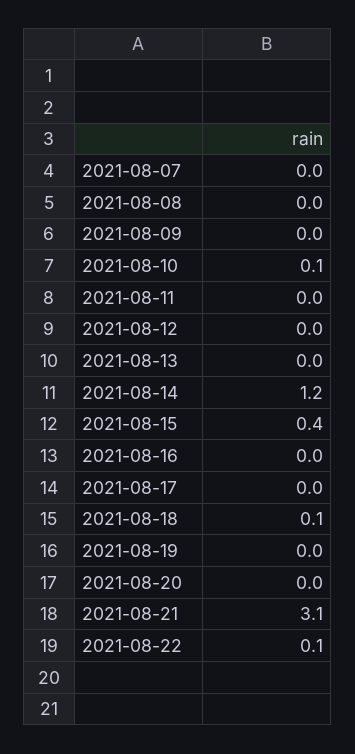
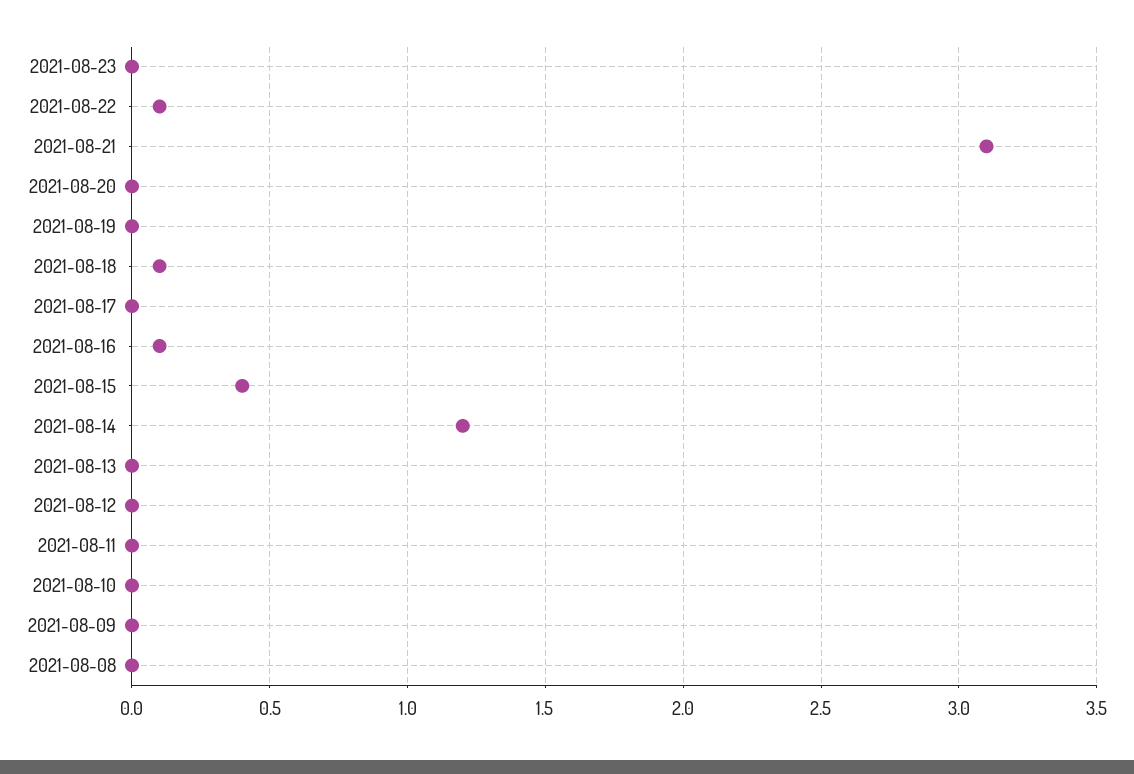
2021-08-07: 0 -> none
2021-08-10: 0.1 -> 0
2021-08-16: 0 -> 0.1
2021-08-23: none -> 0

